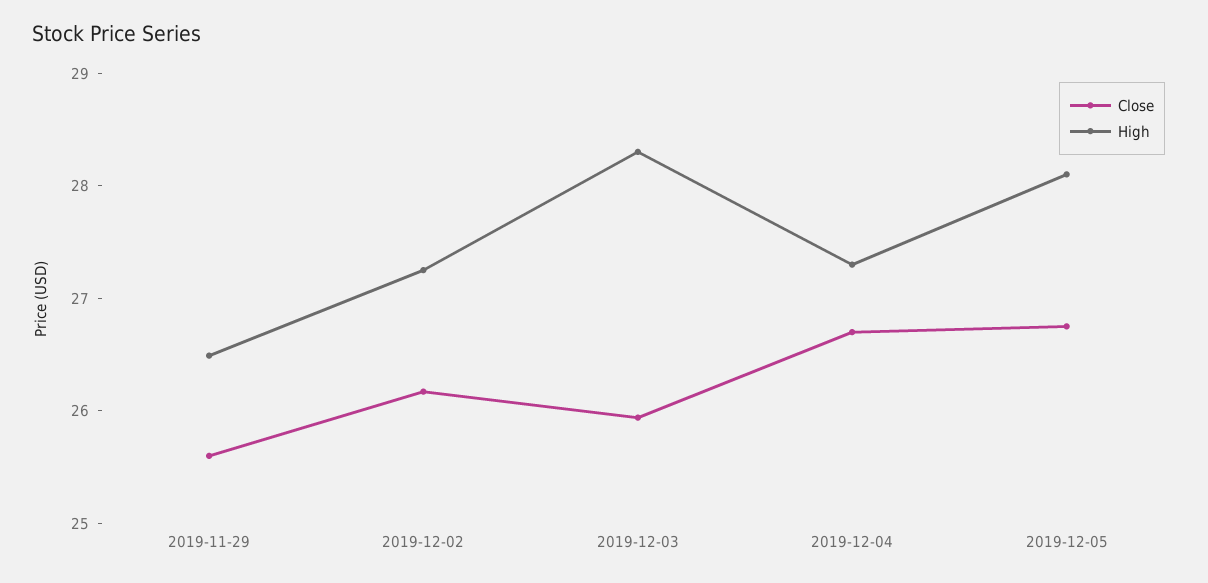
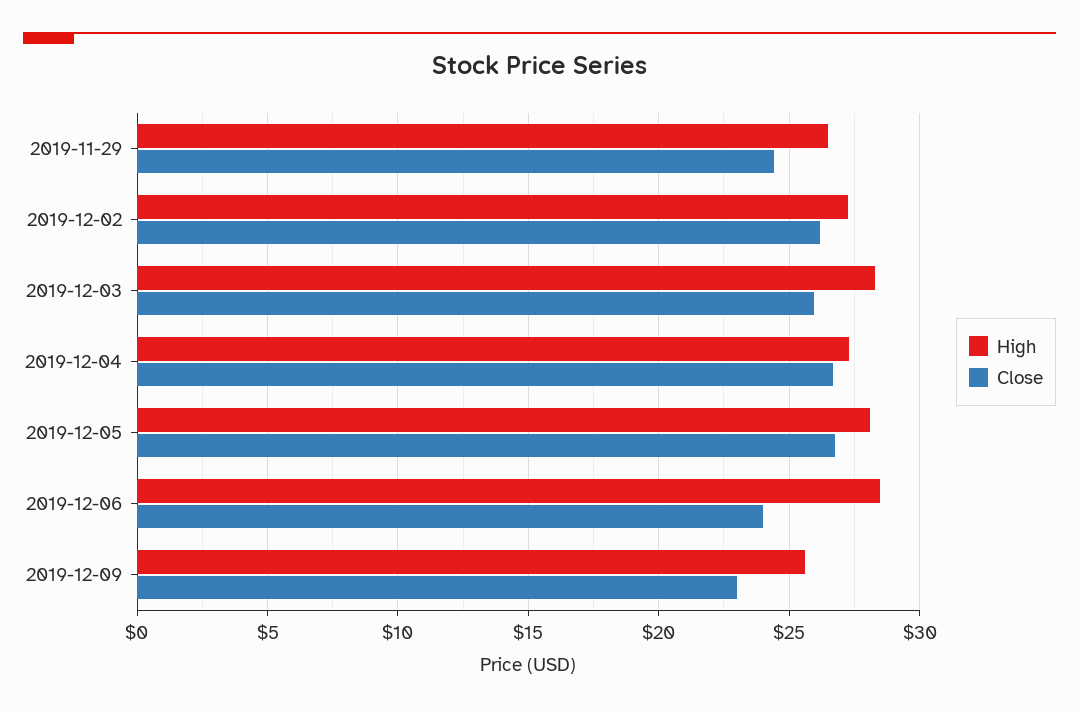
Close, 2019-11-29: 25.6 -> 24.5
High, 2019-12-06: none -> 28.5
Close, 2019-12-06: none -> 24
High, 2019-12-09: none -> 25.5
Close, 2019-12-09: none -> 23

